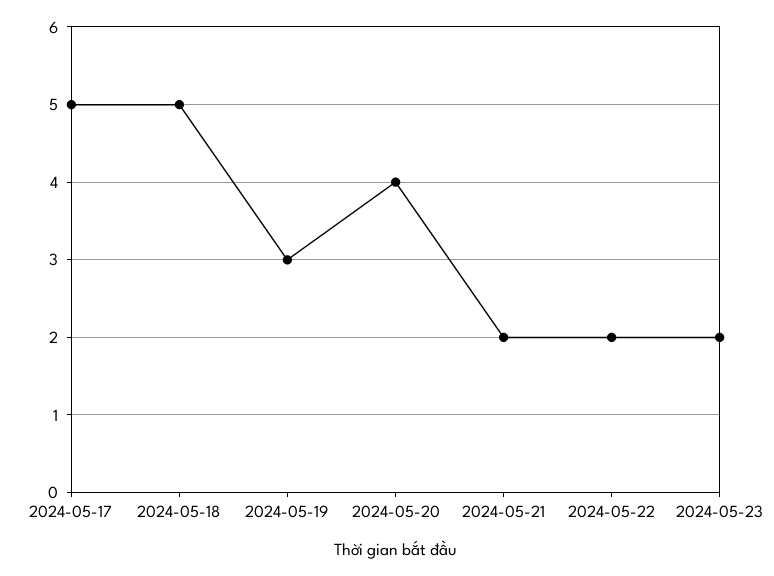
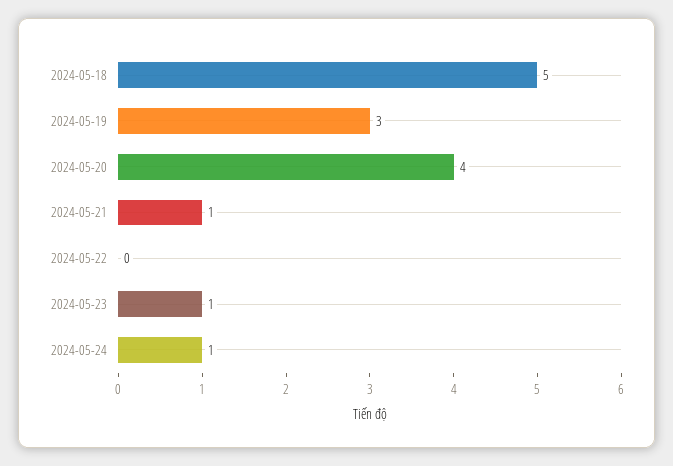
2024-05-17: 5 -> none
2024-05-21: 2 -> 1
2024-05-22: 2 -> 0
2024-05-23: 2 -> 1
2024-05-24: none -> 1

